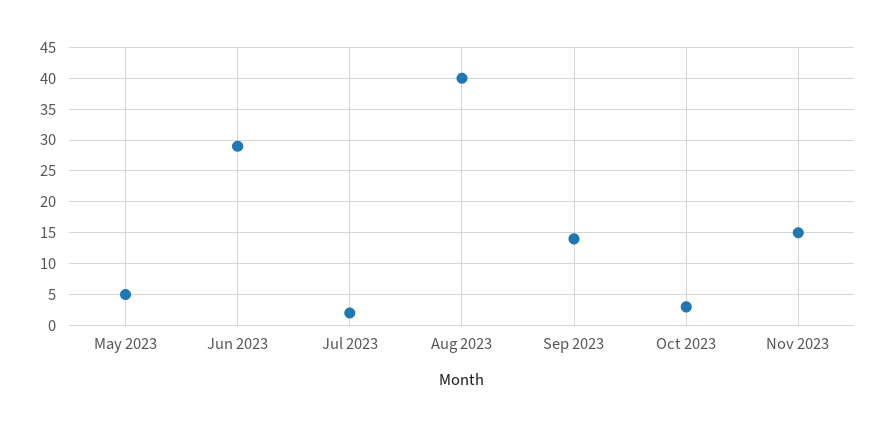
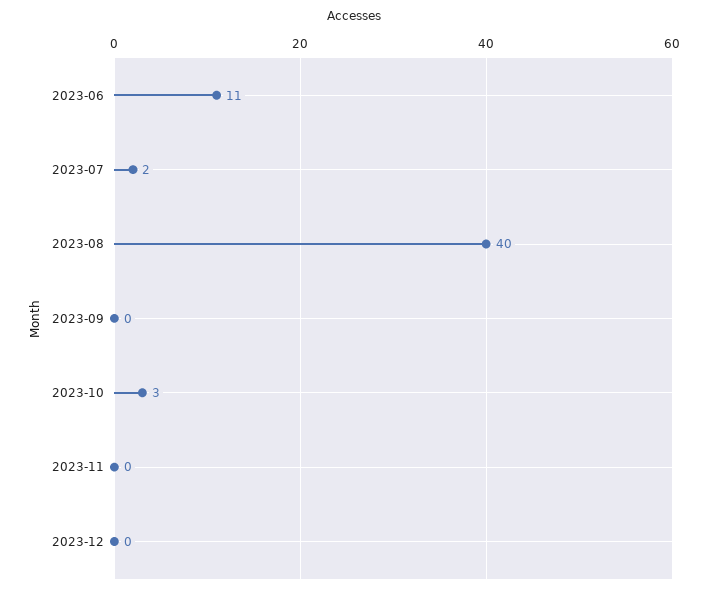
May 2023: 5 -> none
Jun 2023: 29 -> 11
Sep 2023: 14 -> 0
Nov 2023: 15 -> 0
2023-12: none -> 0

